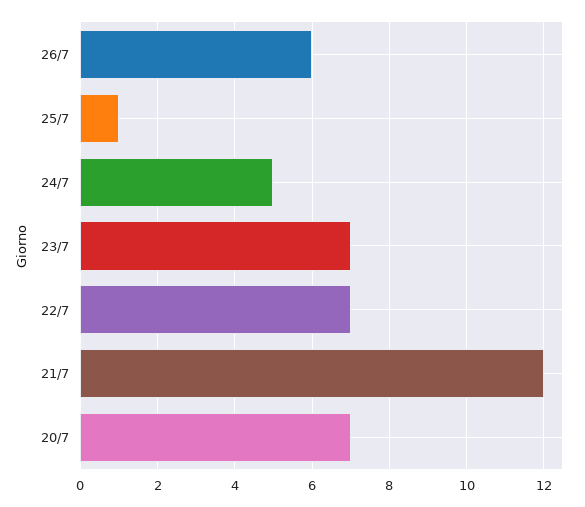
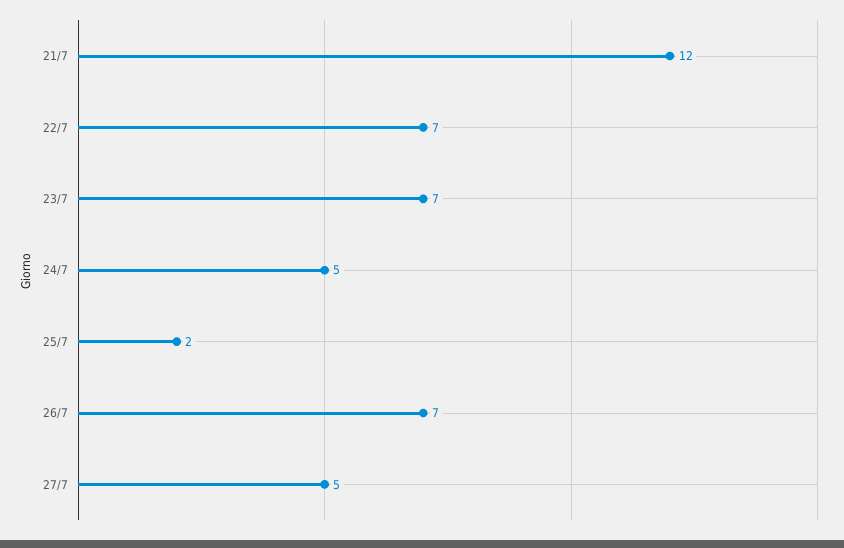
26/7: 6 -> 7
25/7: 1 -> 2
20/7: 7 -> none
27/7: none -> 5

